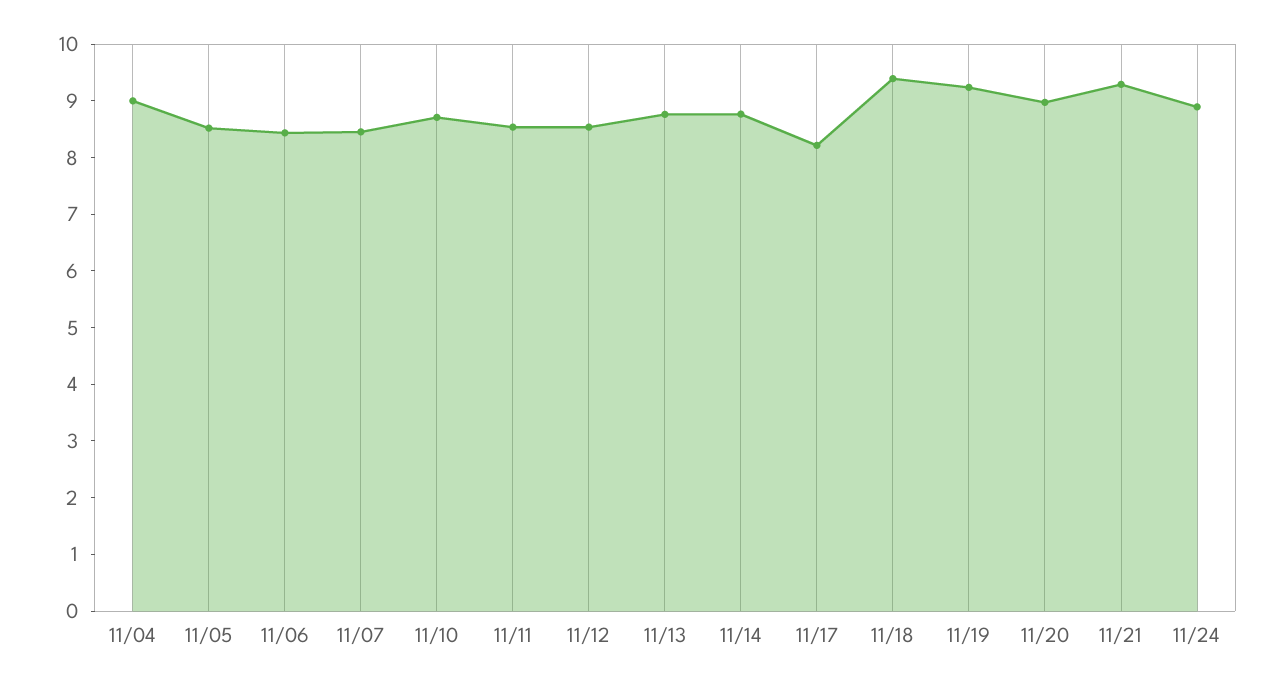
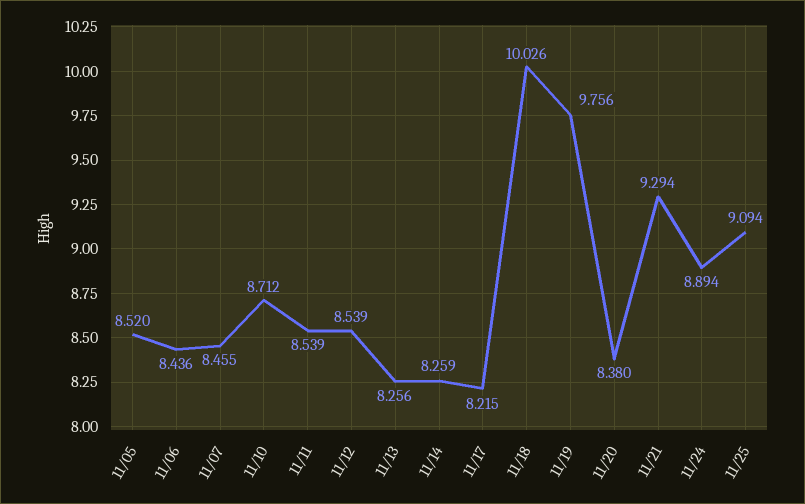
11/04: 9 -> none
11/13: 8.8 -> 8.256
11/14: 8.8 -> 8.259
11/18: 9.4 -> 10.026
11/19: 9.2 -> 9.756
11/20: 9 -> 8.38
11/25: none -> 9.094

